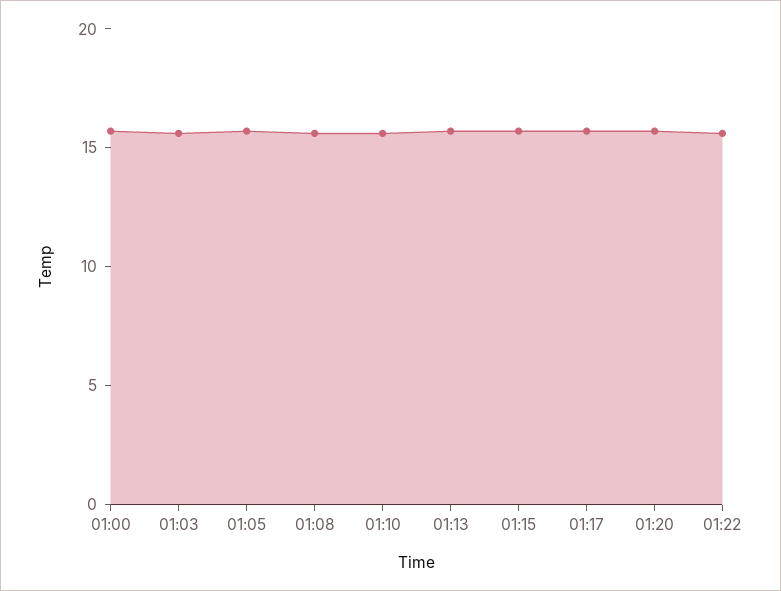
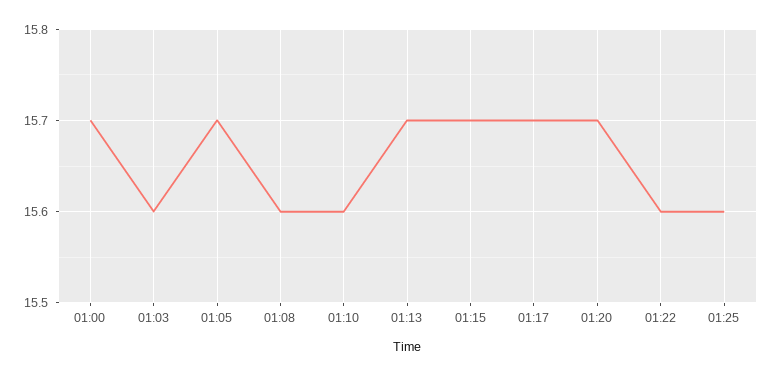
01:25: none -> 15.6

